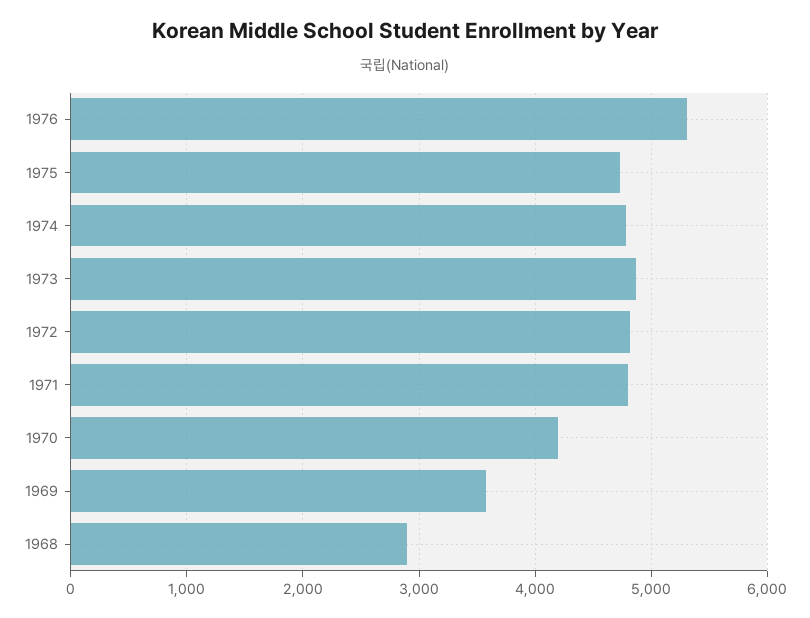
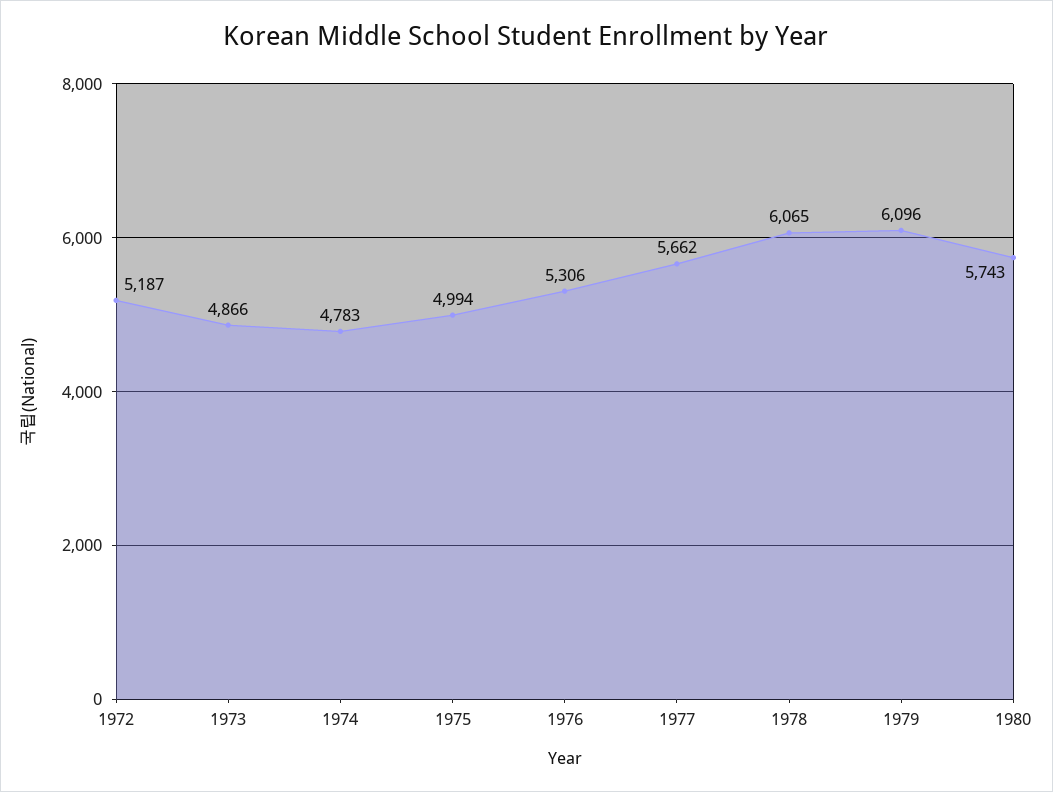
1975: 4700 -> 4994
1972: 4800 -> 5187
1971: 4800 -> none
1970: 4200 -> none
1969: 3600 -> none
1968: 2900 -> none
1977: none -> 5662
1978: none -> 6065
1979: none -> 6096
1980: none -> 5743

